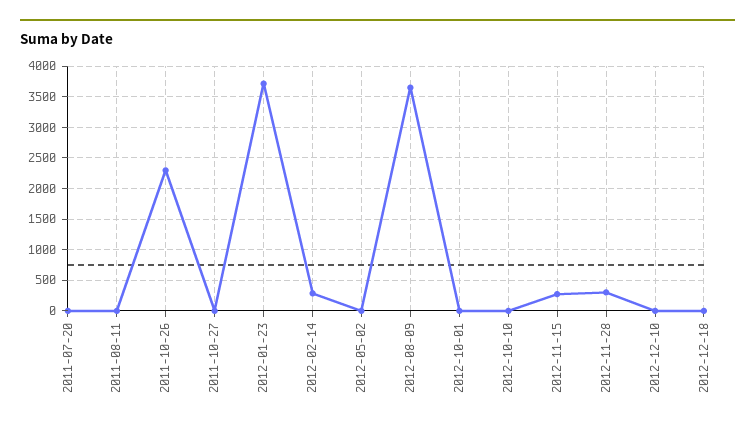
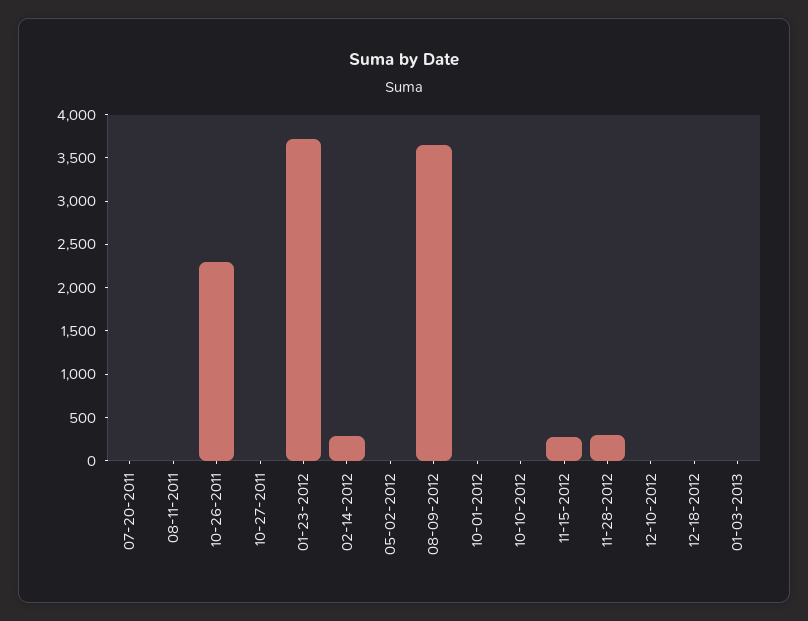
01-03-2013: none -> 0

